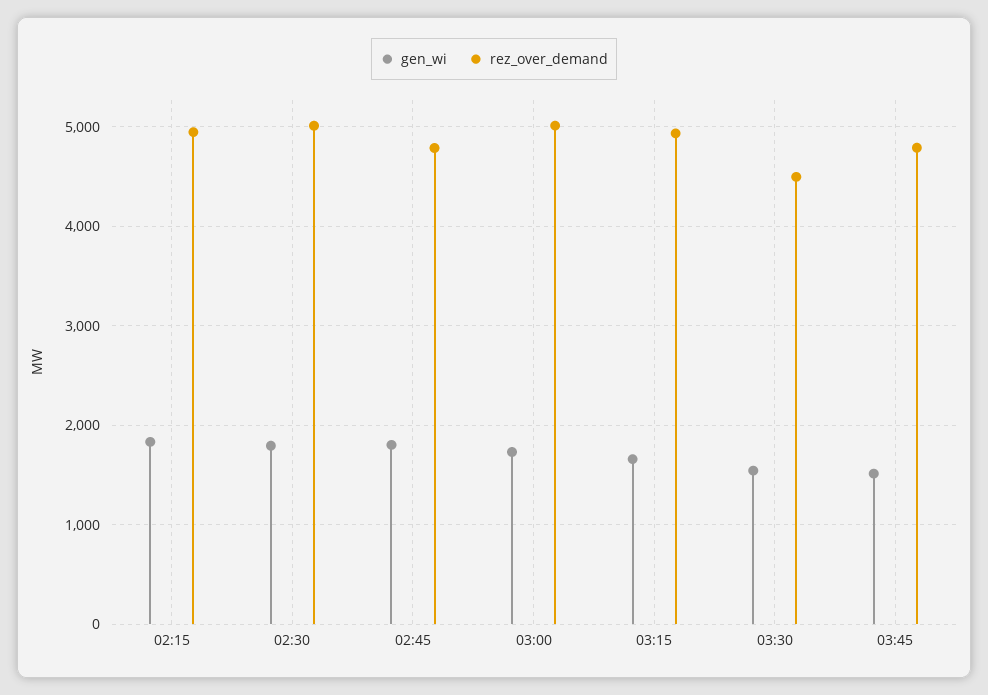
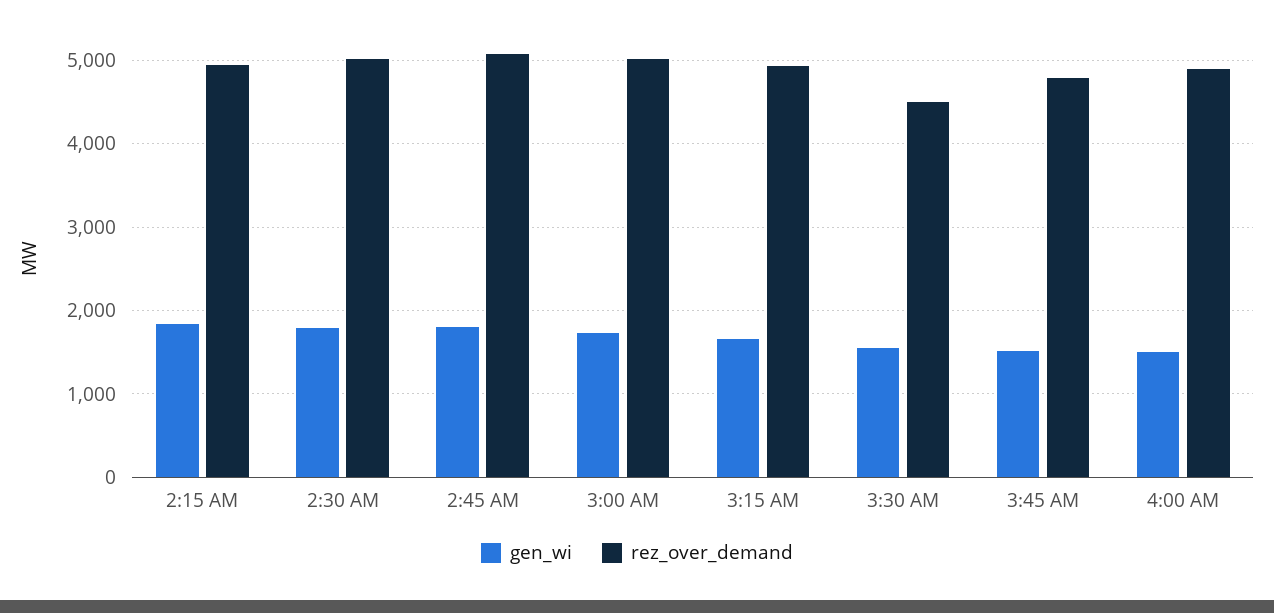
rez_over_demand, 02:45: 4800 -> 5100
gen_wi, 4:00 AM: none -> 1500
rez_over_demand, 4:00 AM: none -> 4900

